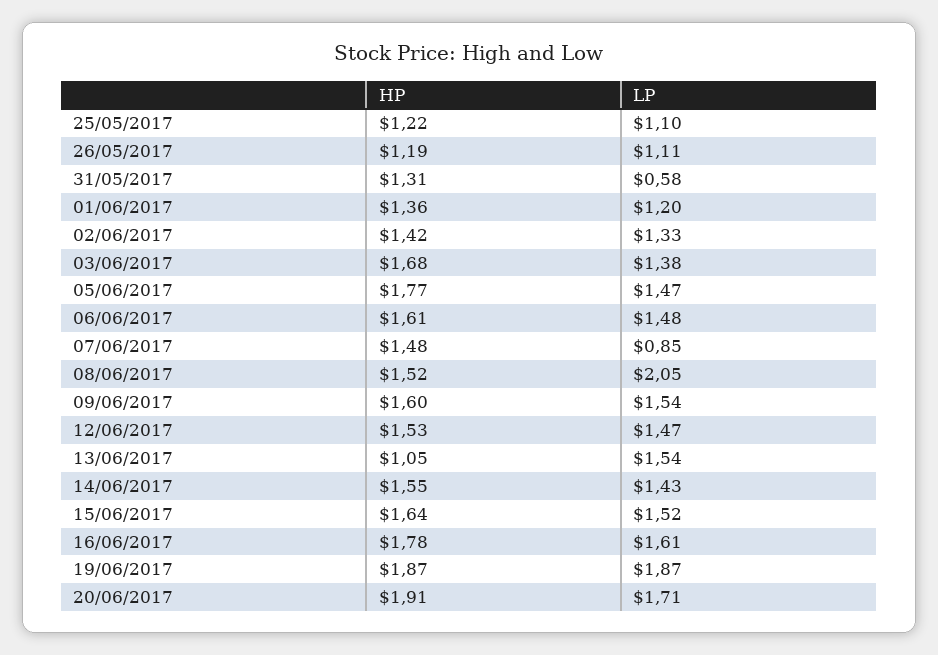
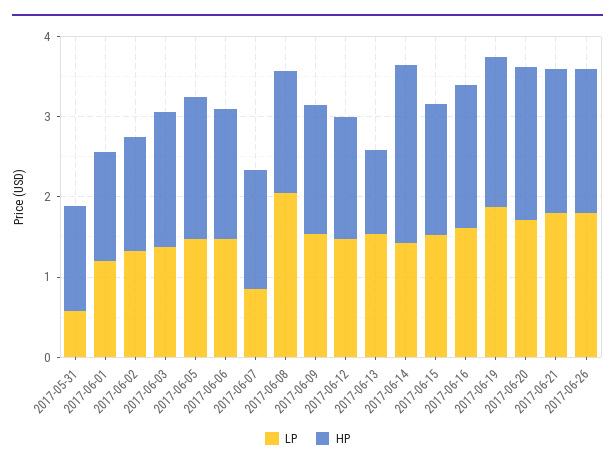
HP, 25/05/2017: 1.22 -> none
LP, 25/05/2017: 1.1 -> none
HP, 26/05/2017: 1.19 -> none
LP, 26/05/2017: 1.11 -> none
HP, 14/06/2017: 1.55 -> 2.2
LP, 2017-06-21: none -> 1.8
HP, 2017-06-21: none -> 1.8
LP, 2017-06-26: none -> 1.8
HP, 2017-06-26: none -> 1.8

